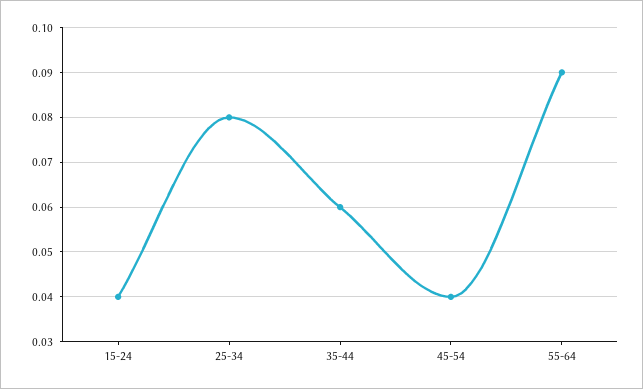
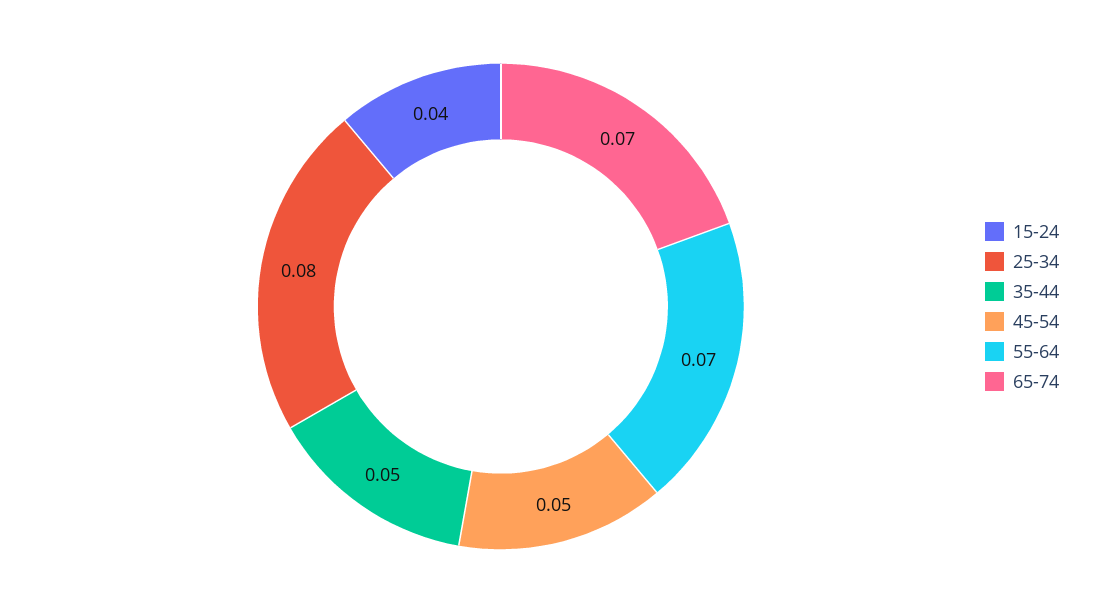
35-44: 0.06 -> 0.05
45-54: 0.04 -> 0.05
55-64: 0.09 -> 0.07
65-74: none -> 0.07

